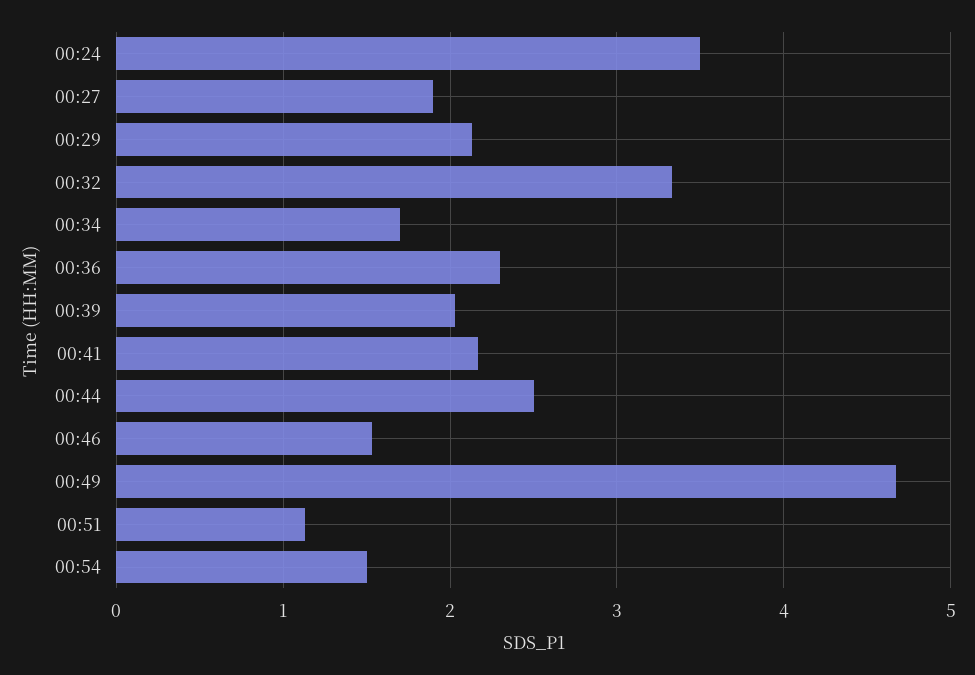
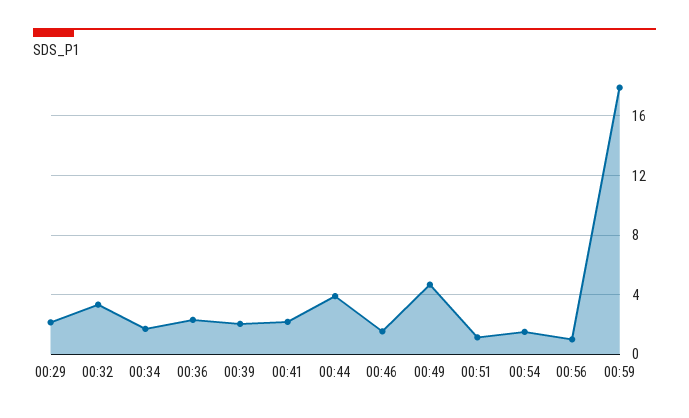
00:24: 3.5 -> none
00:27: 1.9 -> none
00:44: 2.5 -> 4
00:56: none -> 1
00:59: none -> 18

